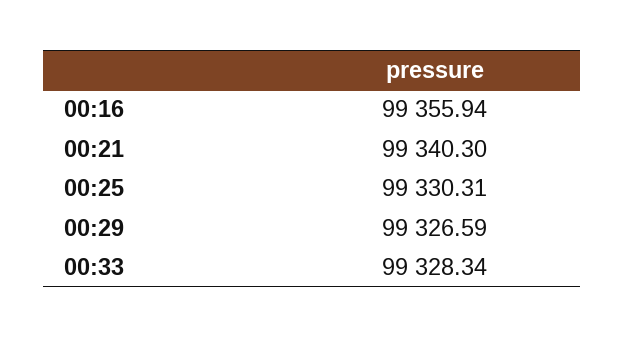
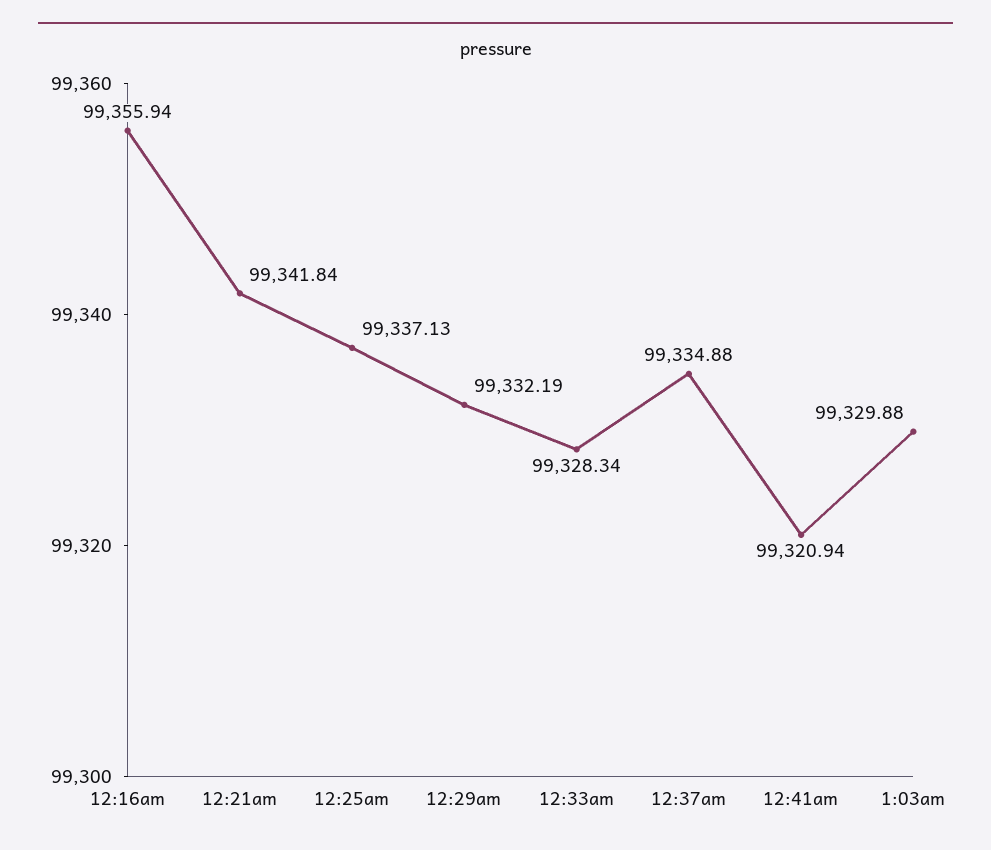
00:21: 99340.3 -> 99341.84
00:25: 99330.31 -> 99337.13
00:29: 99326.59 -> 99332.19
12:37am: none -> 99334.88
12:41am: none -> 99320.94
1:03am: none -> 99329.88

